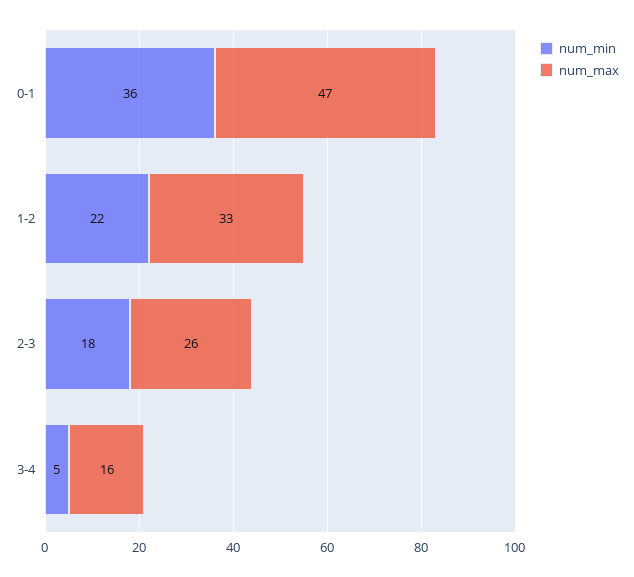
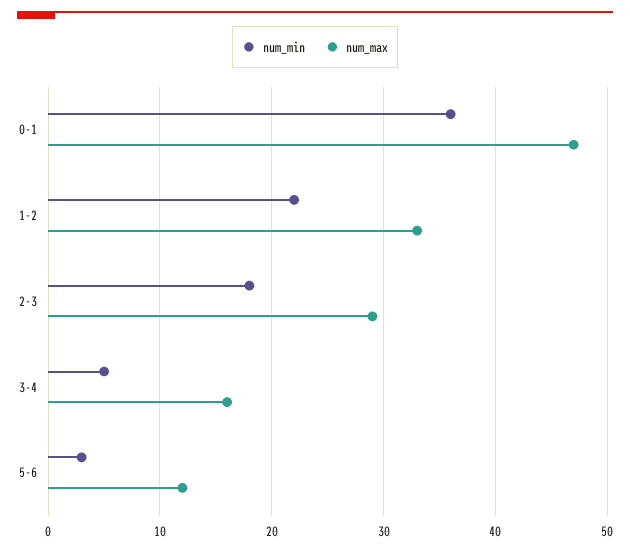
num_max, 2-3: 26 -> 29
num_min, 5-6: none -> 3
num_max, 5-6: none -> 12

